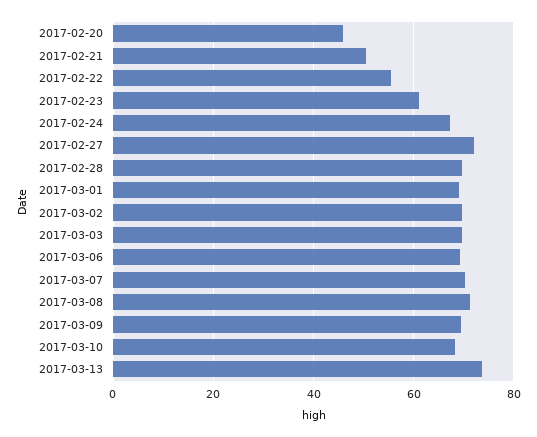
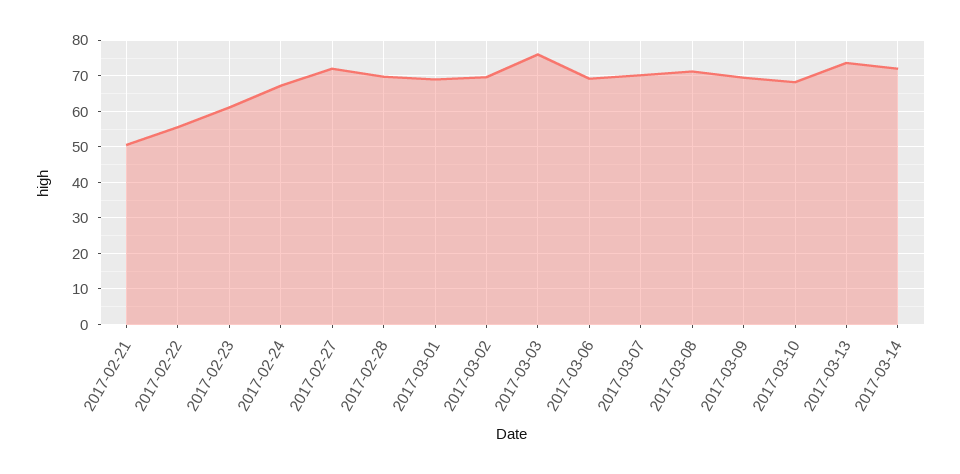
2017-02-20: 46 -> none
2017-03-03: 70 -> 76
2017-03-14: none -> 72

